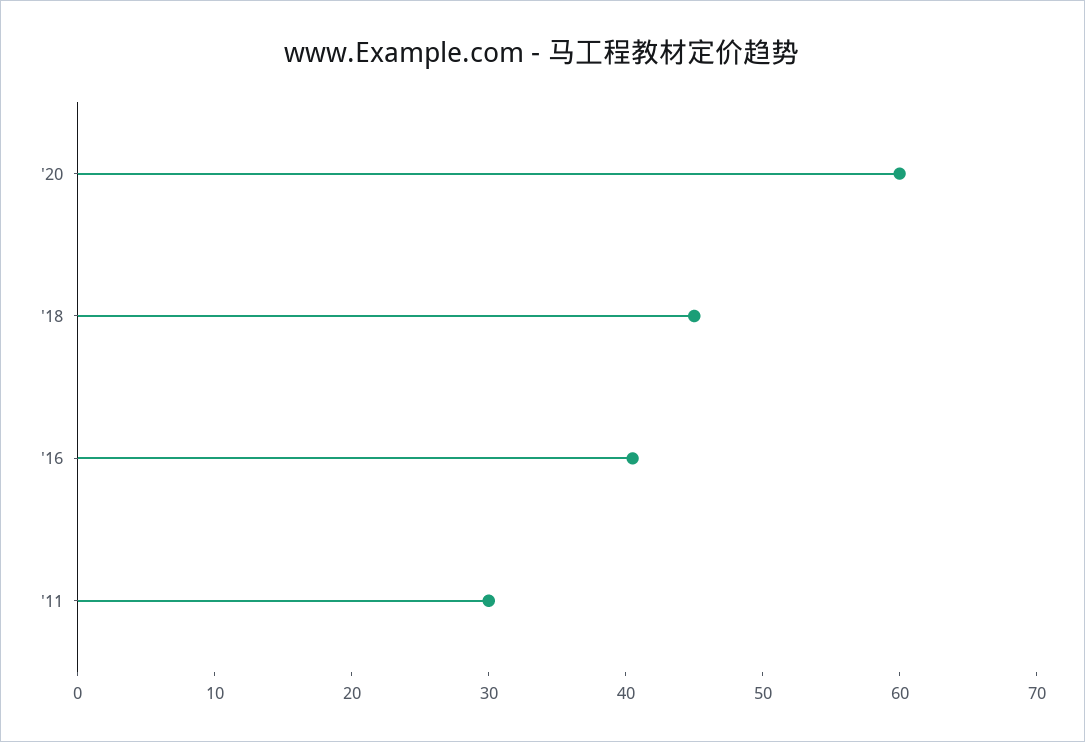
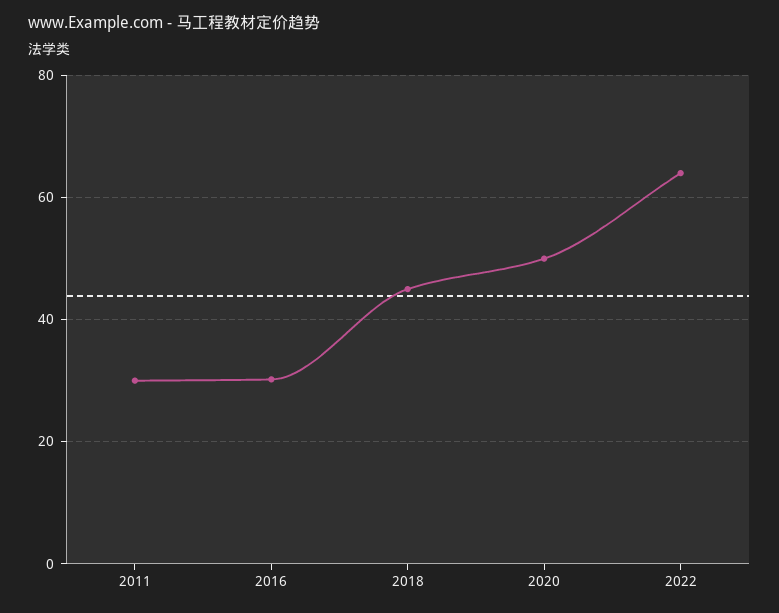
'20: 60 -> 50
'16: 40 -> 30
2022: none -> 64

